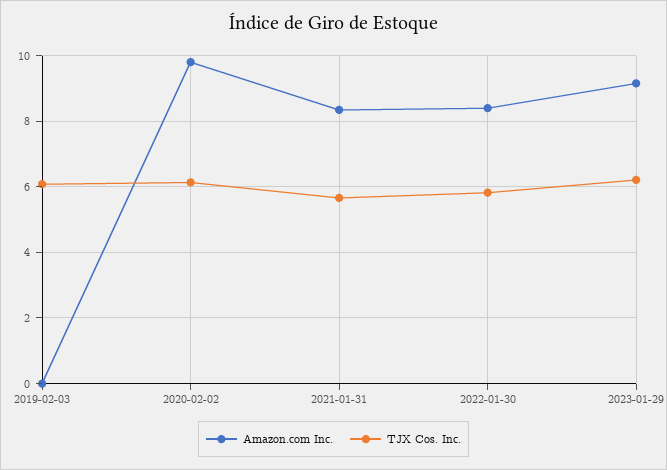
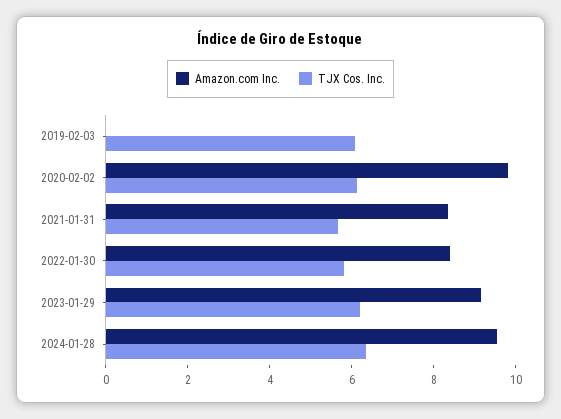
Amazon.com Inc., 2024-01-28: none -> 9.5
TJX Cos. Inc., 2024-01-28: none -> 6.5

